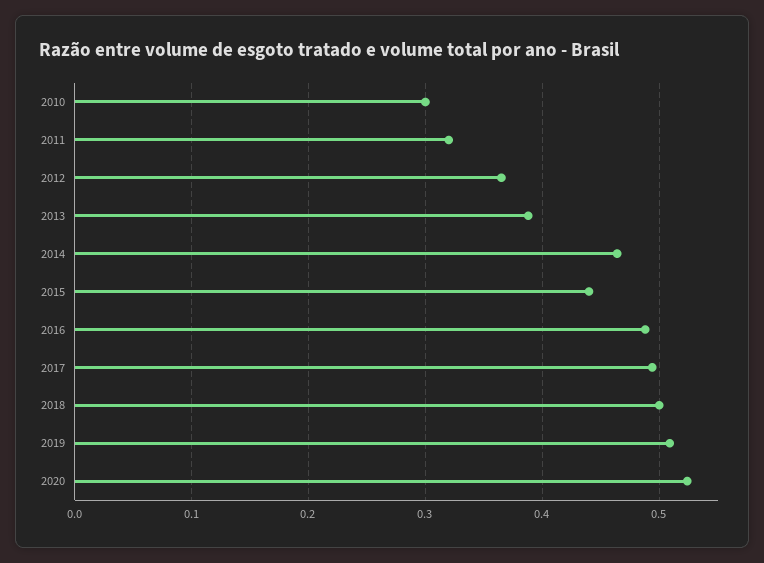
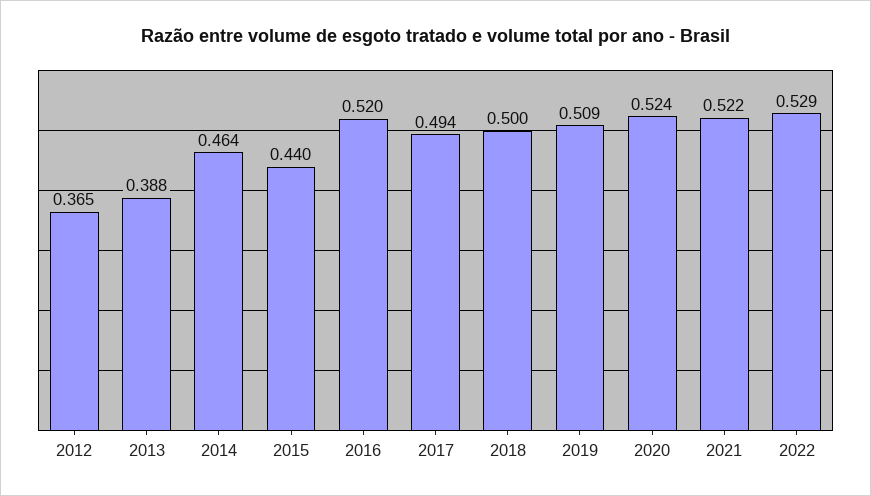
2010: 0.3 -> none
2011: 0.32 -> none
2016: 0.49 -> 0.52
2021: none -> 0.522
2022: none -> 0.529

